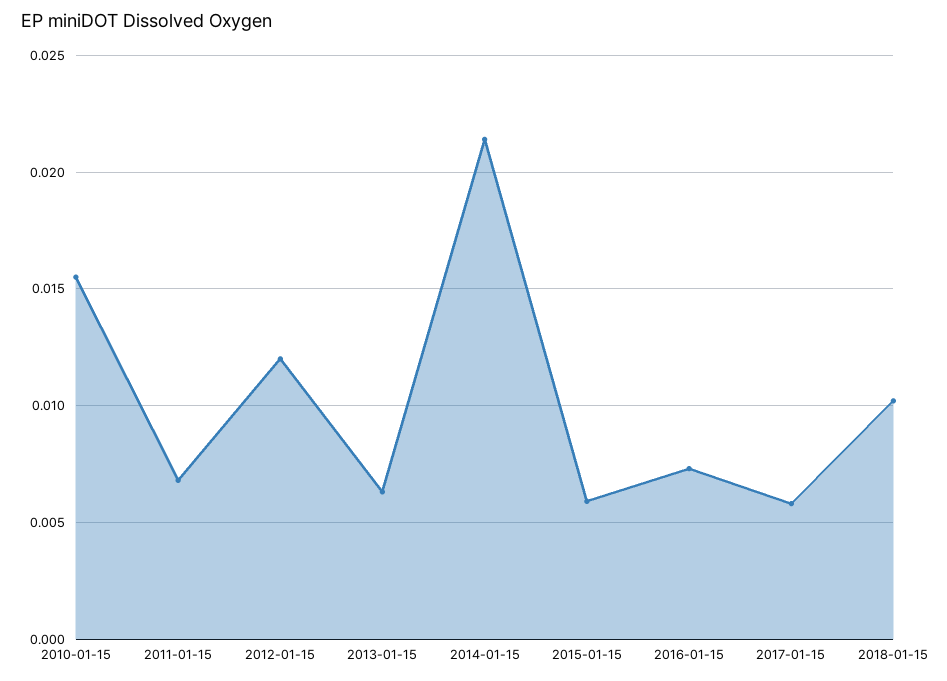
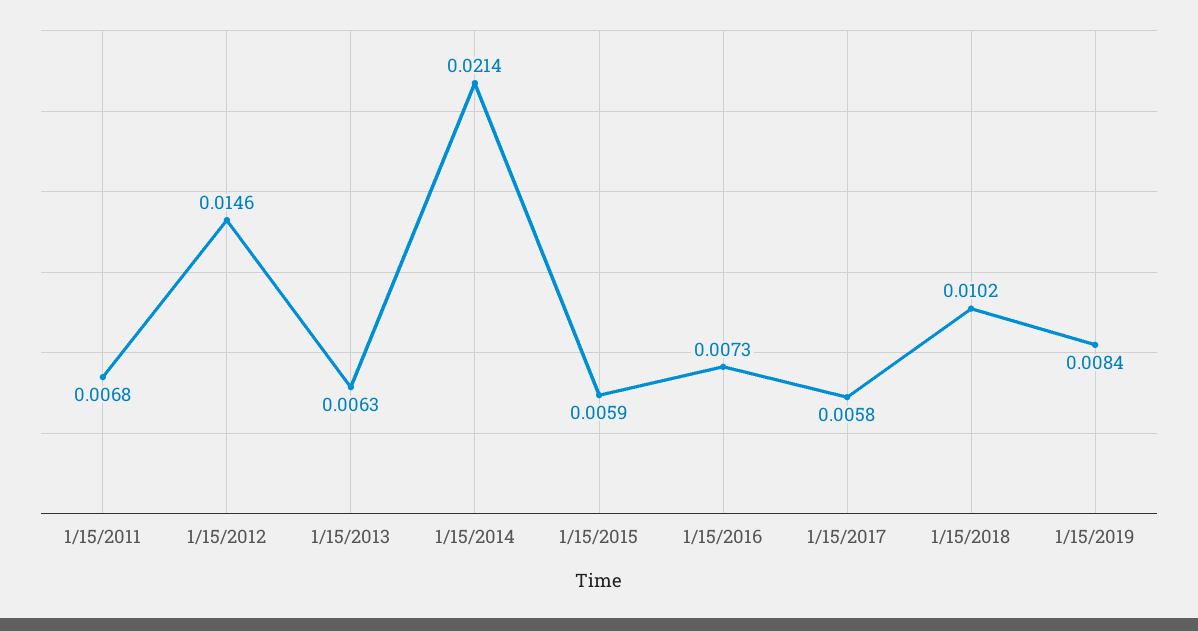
2010-01-15: 0.0155 -> none
2012-01-15: 0.012 -> 0.0146
1/15/2019: none -> 0.0084

